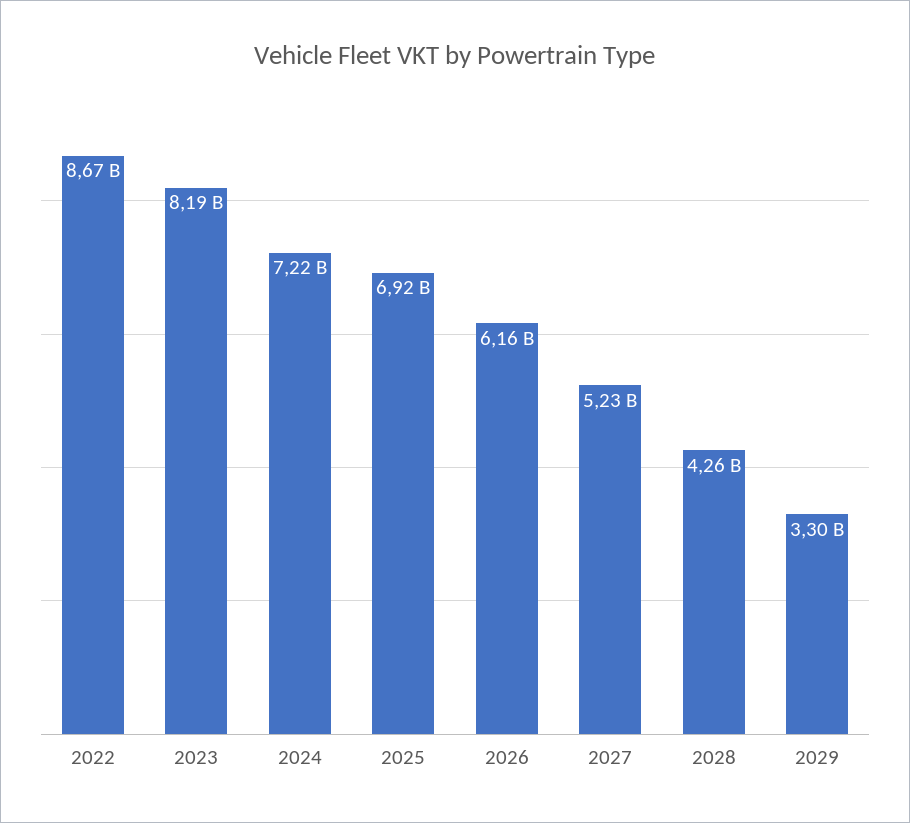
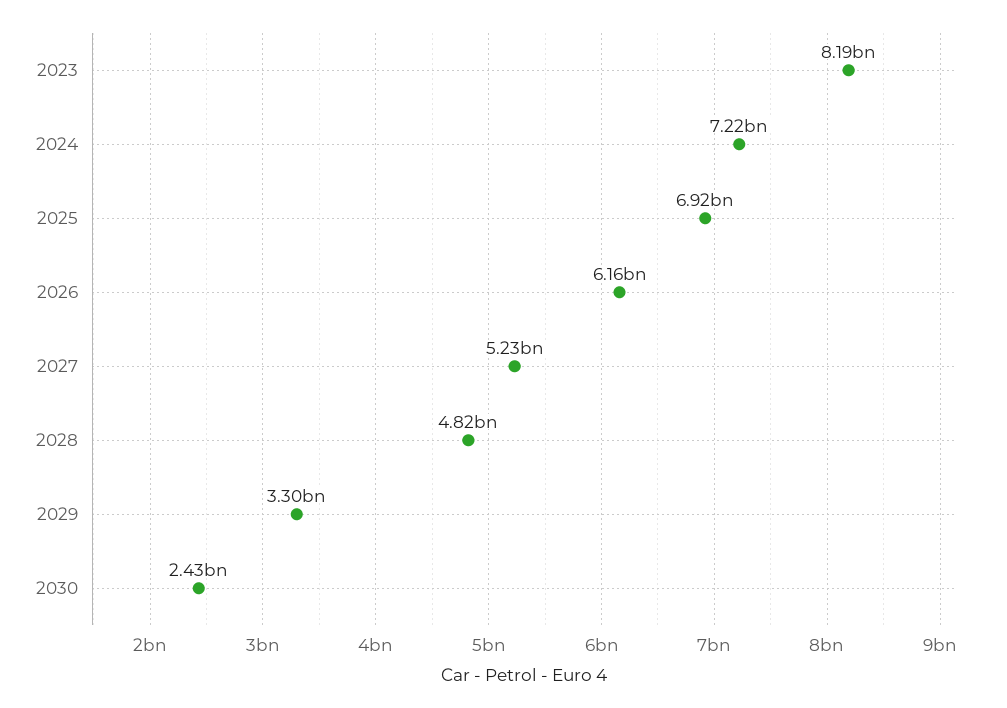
2022: 8670000000 -> none
2028: 4260000000 -> 4820000000
2030: none -> 2430000000

